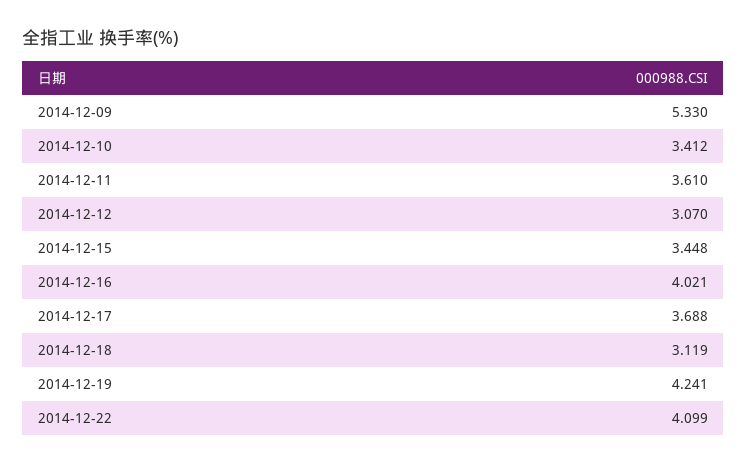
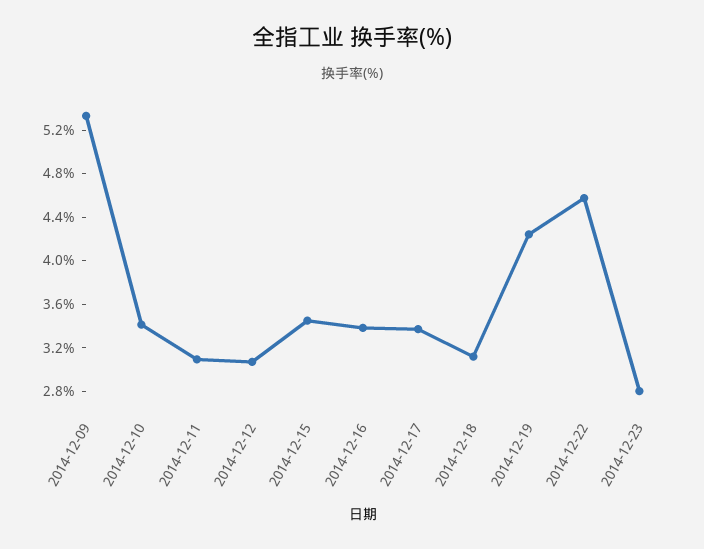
2014-12-11: 3.61 -> 3.1
2014-12-16: 4.021 -> 3.4
2014-12-17: 3.688 -> 3.4
2014-12-22: 4.099 -> 4.6
2014-12-23: none -> 2.8

